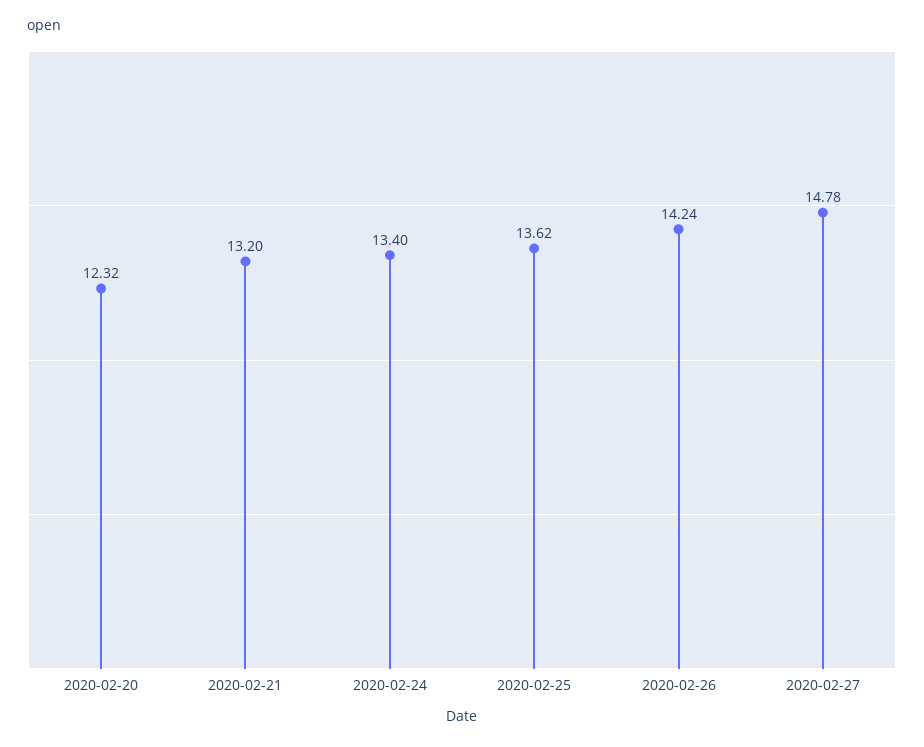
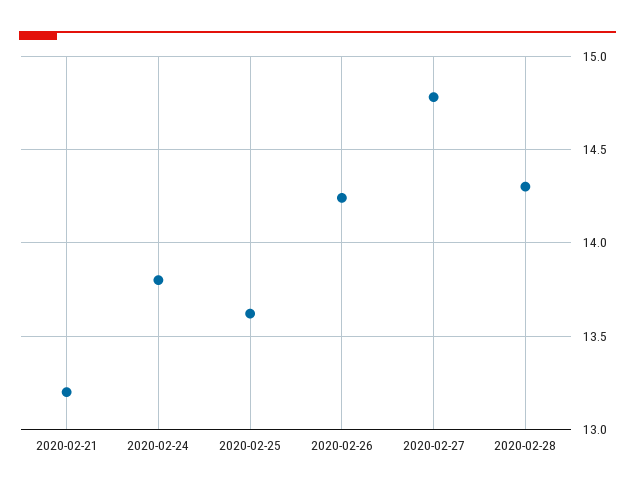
2020-02-20: 12.32 -> none
2020-02-24: 13.4 -> 13.8
2020-02-28: none -> 14.3

